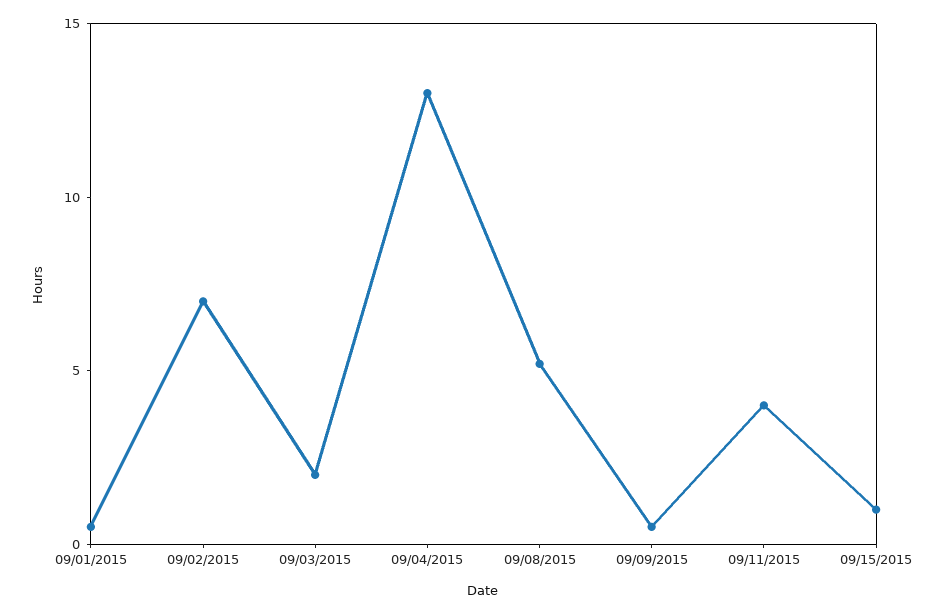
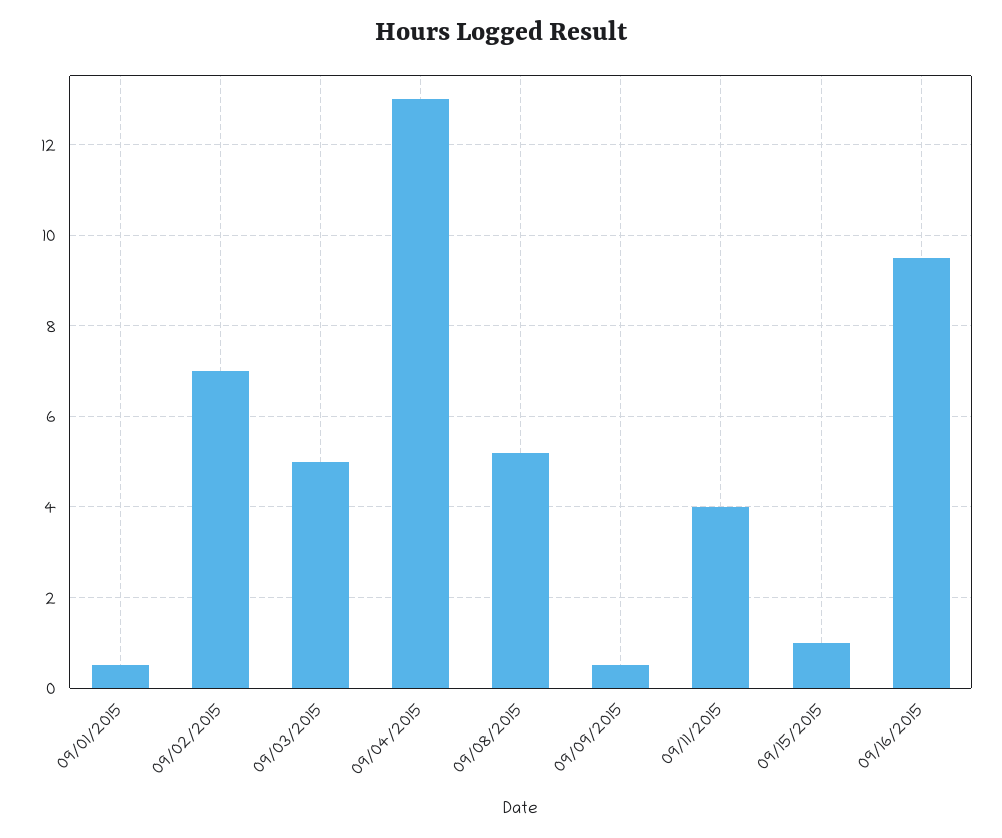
09/03/2015: 2 -> 5
09/16/2015: none -> 9.5

